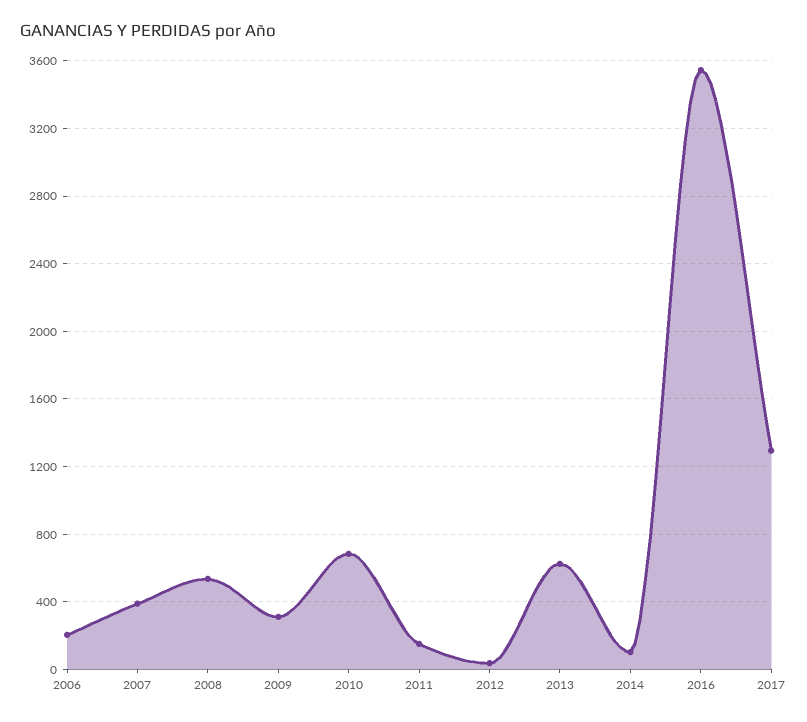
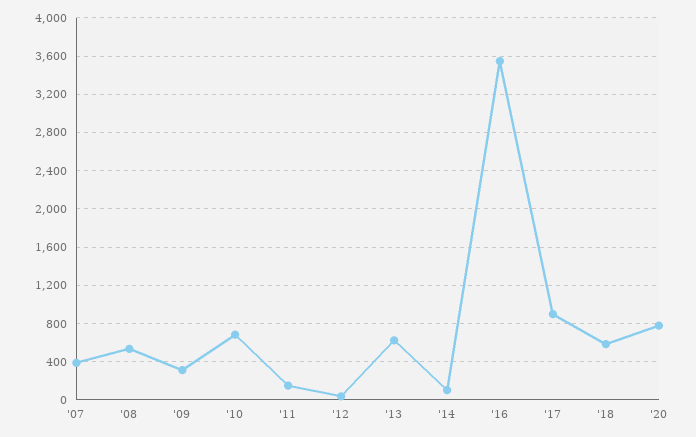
2006: 200 -> none
2017: 1300 -> 900
'18: none -> 600
'20: none -> 800

